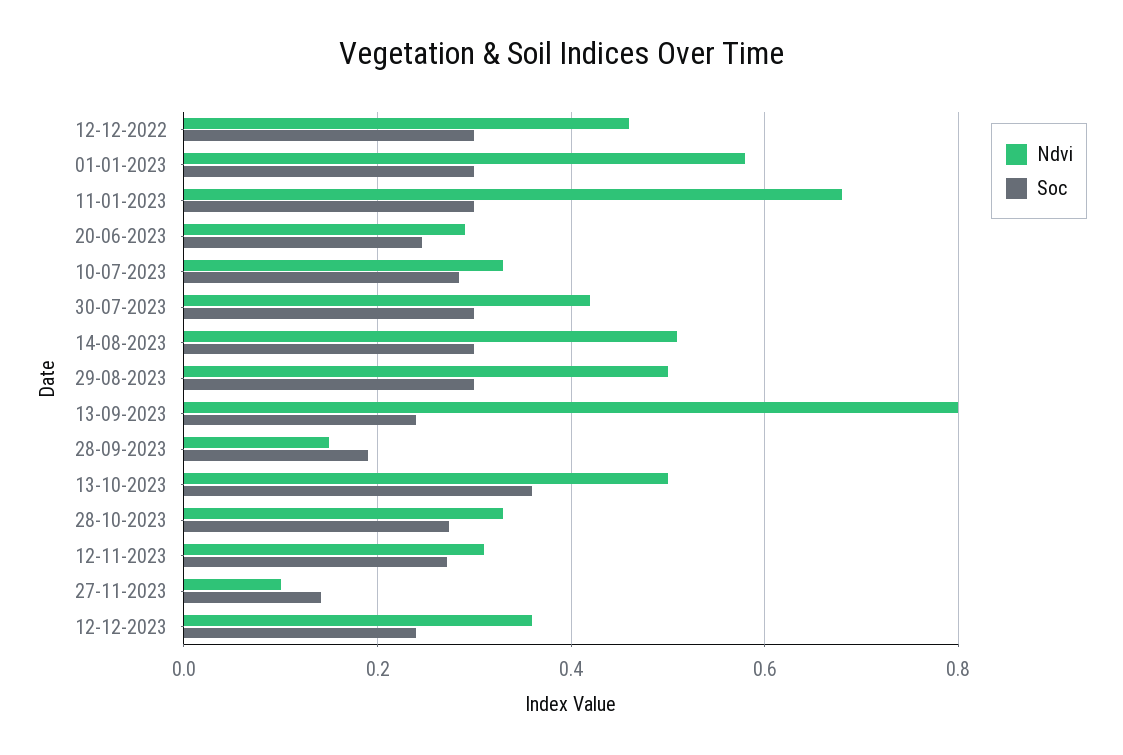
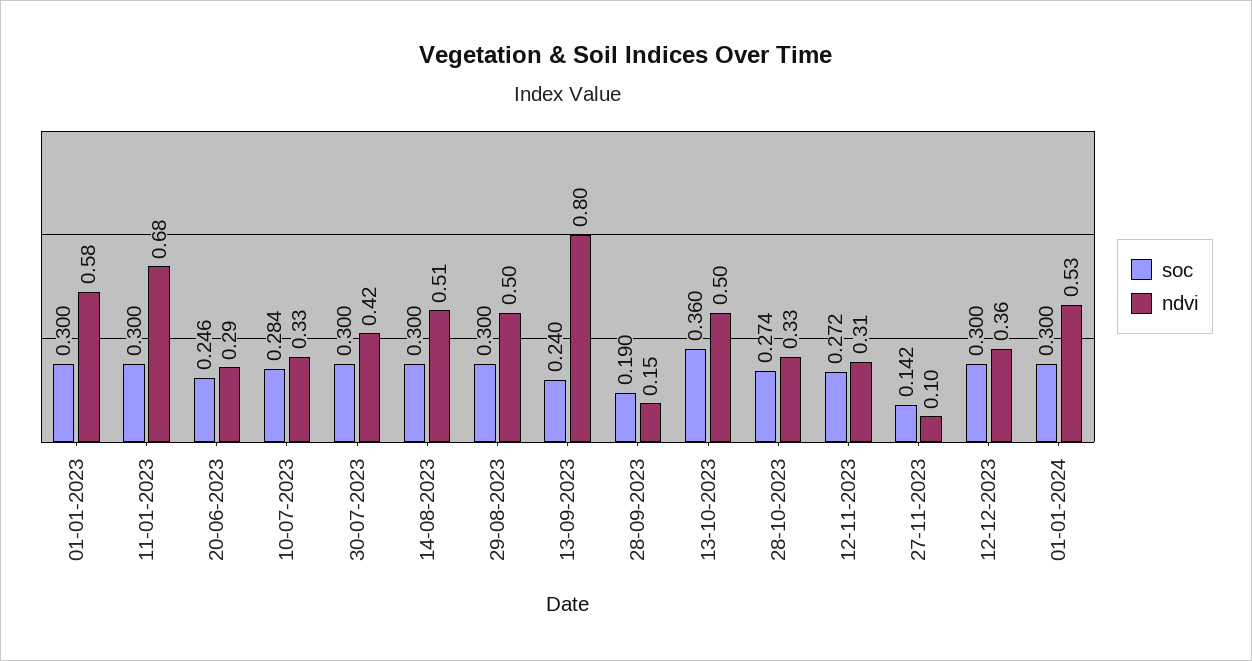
Ndvi, 12-12-2022: 0.46 -> none
Soc, 12-12-2022: 0.3 -> none
Soc, 12-12-2023: 0.24 -> 0.3
Soc, 01-01-2024: none -> 0.3
Ndvi, 01-01-2024: none -> 0.53

